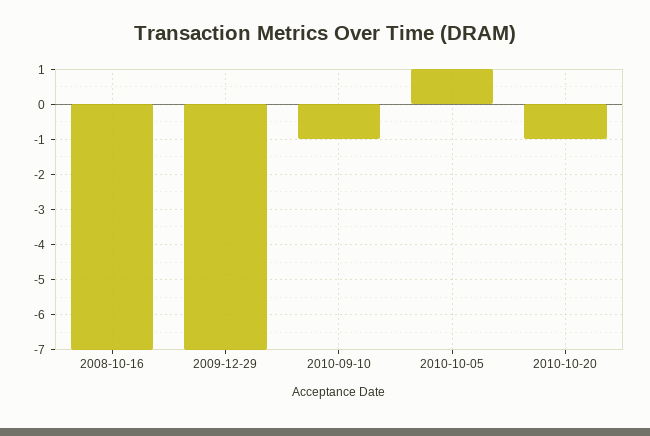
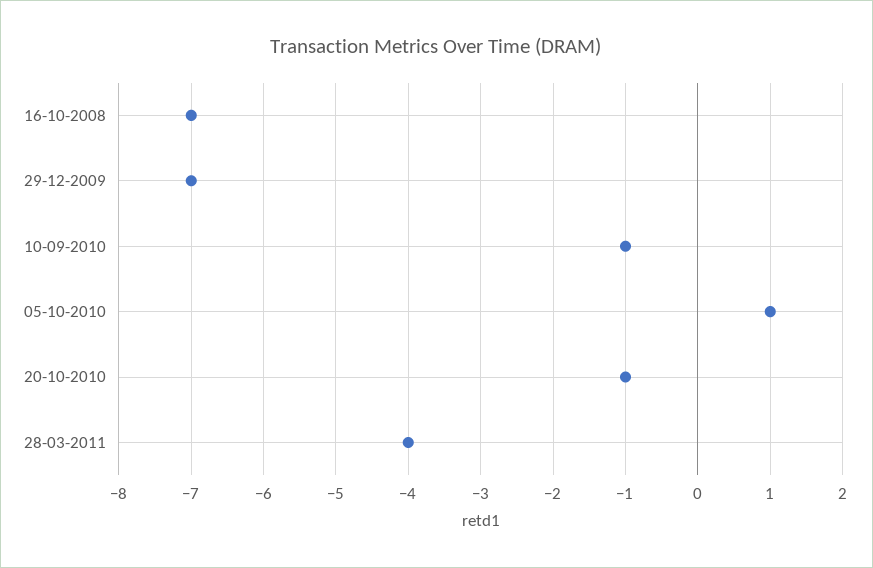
28-03-2011: none -> -4

